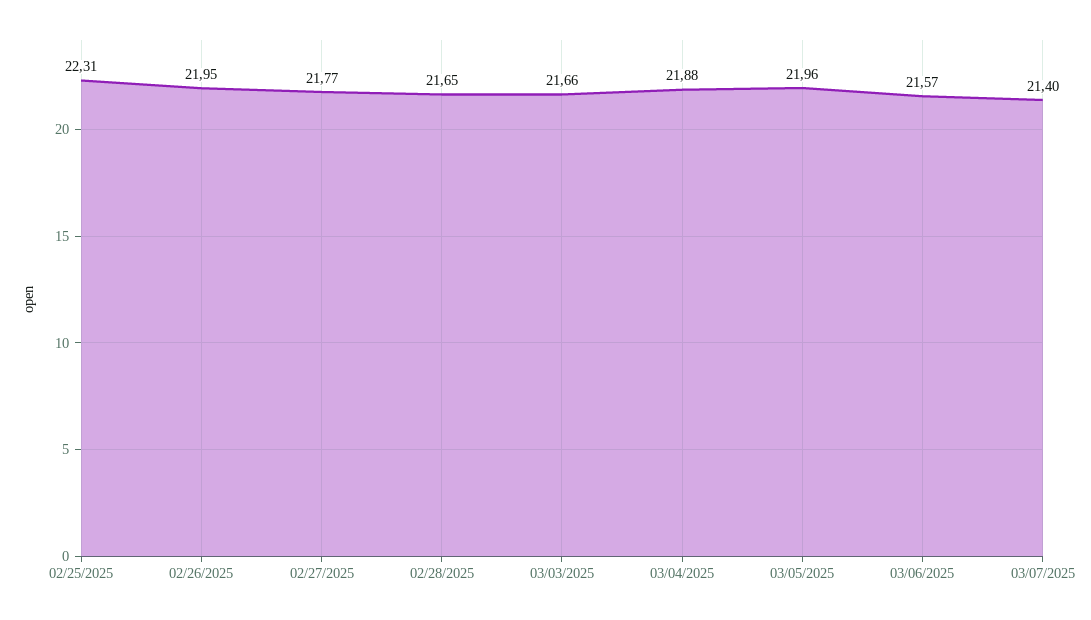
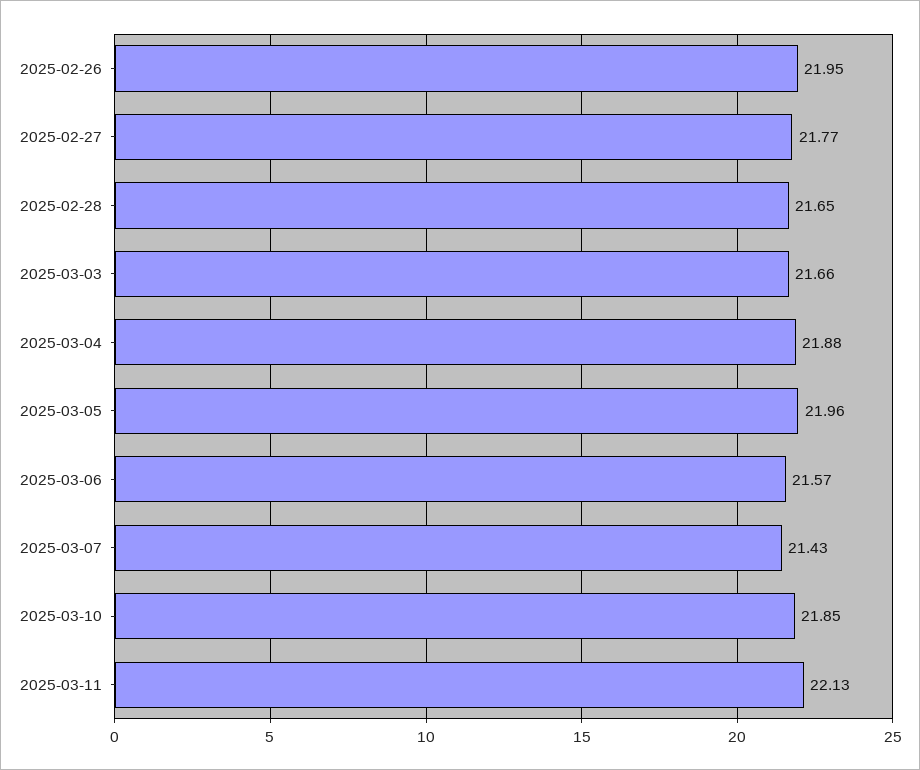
02/25/2025: 22.31 -> none
03/07/2025: 21.4 -> 21.43
2025-03-10: none -> 21.85
2025-03-11: none -> 22.13

